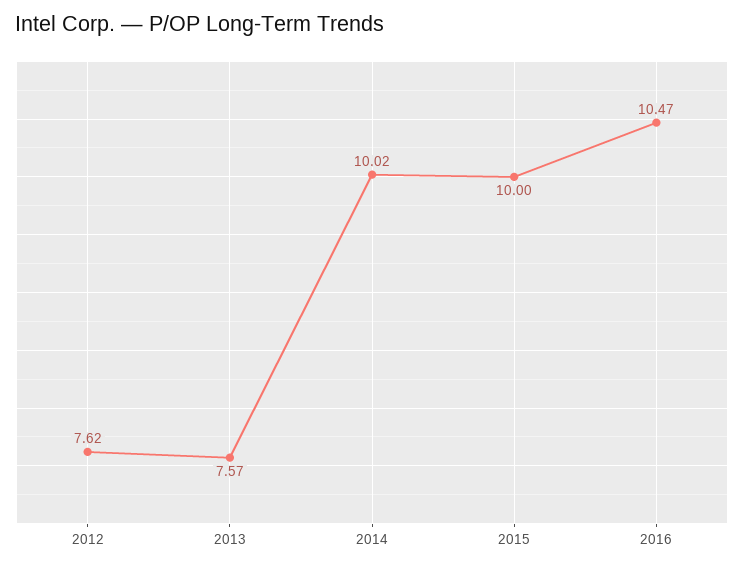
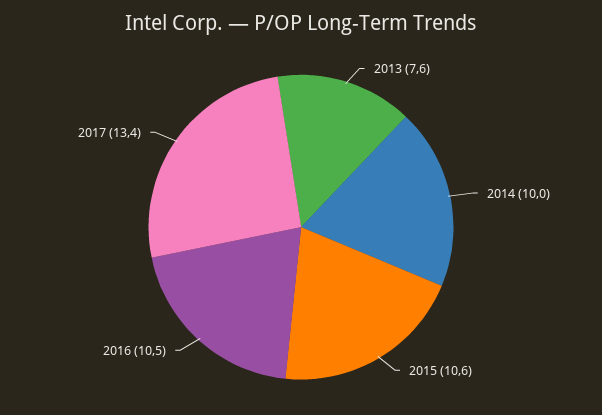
2012: 7.62 -> none
2015: 10 -> 10.6
2017: none -> 13.4

